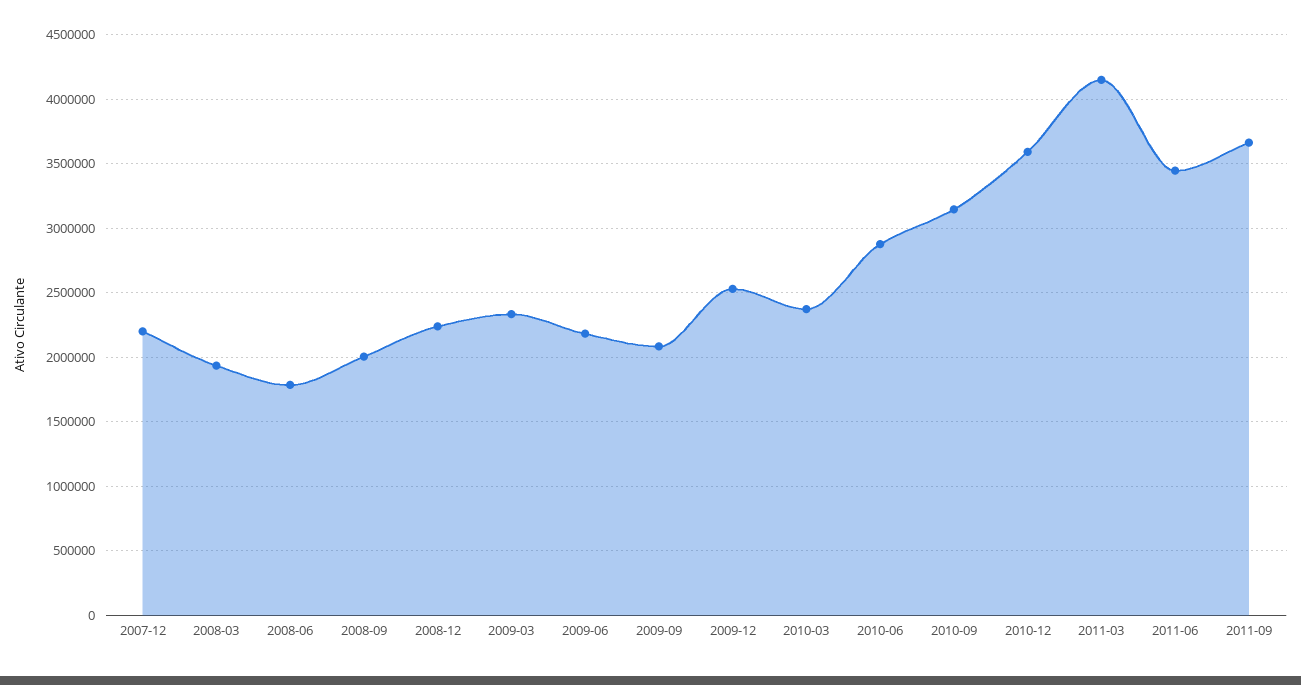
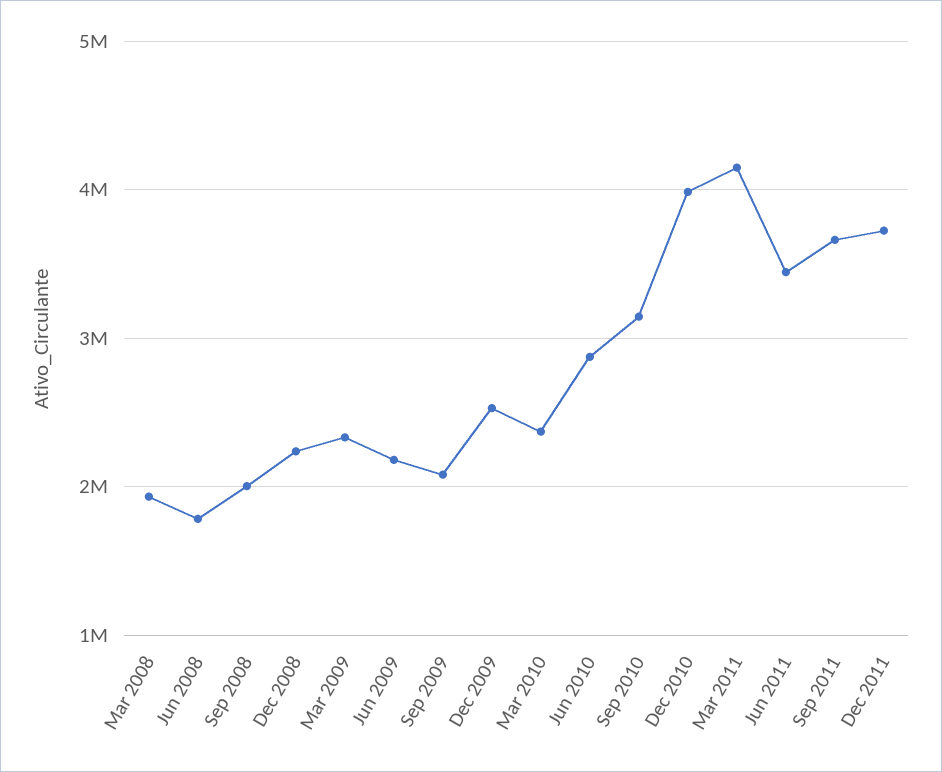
2007-12: 2200000 -> none
2010-12: 3600000 -> 4000000
Dec 2011: none -> 3700000

